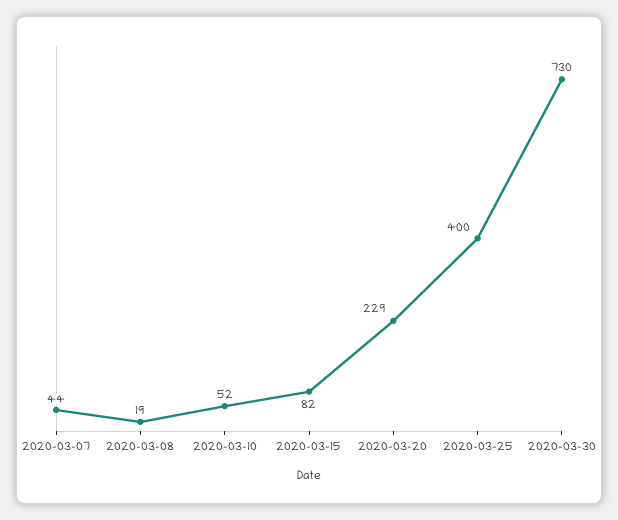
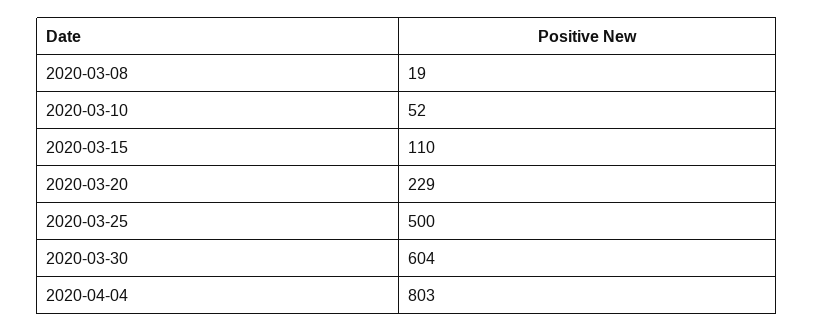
2020-03-07: 44 -> none
2020-03-15: 82 -> 110
2020-03-25: 400 -> 500
2020-03-30: 730 -> 604
2020-04-04: none -> 803

